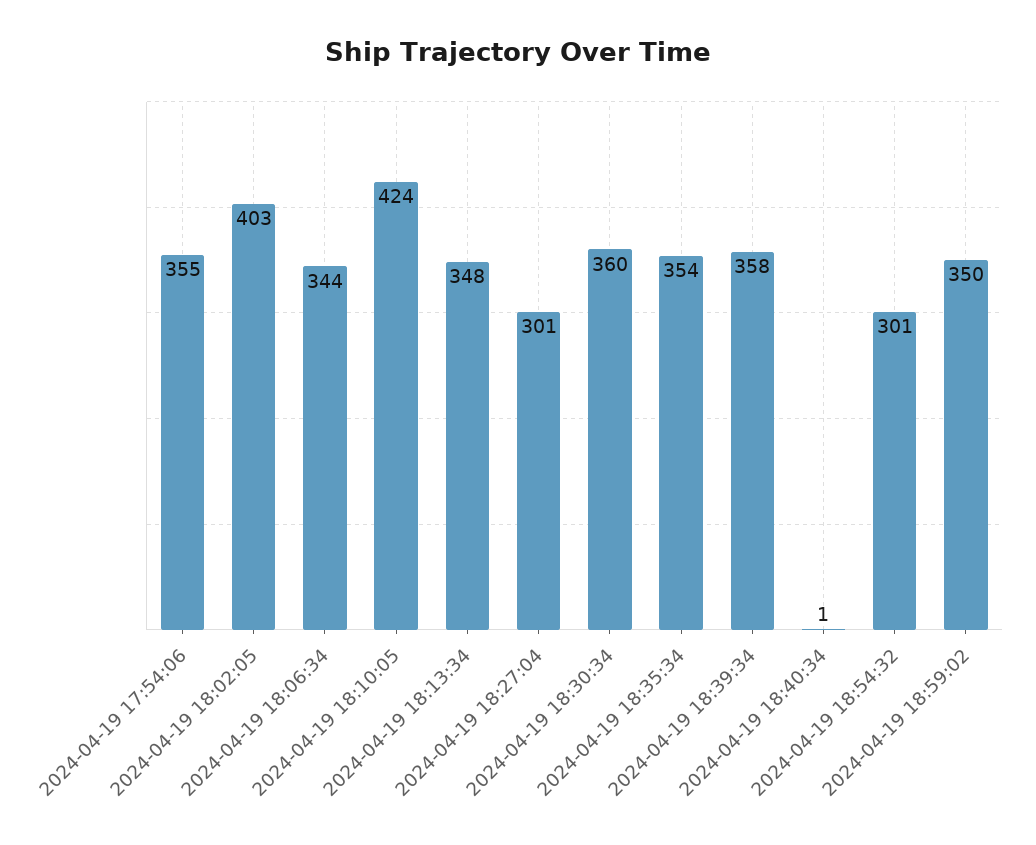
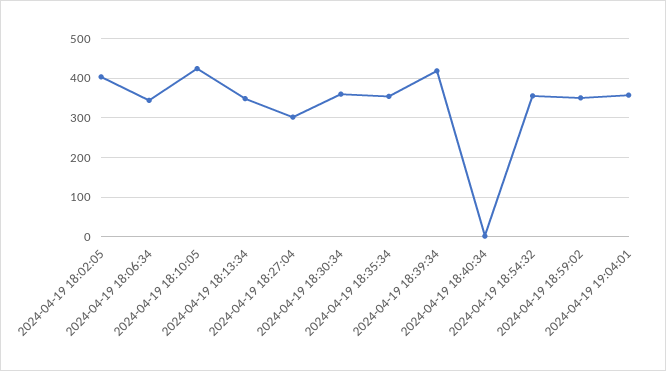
2024-04-19 17:54:06: 355 -> none
2024-04-19 18:39:34: 358 -> 420
2024-04-19 18:54:32: 301 -> 360
2024-04-19 19:04:01: none -> 360

